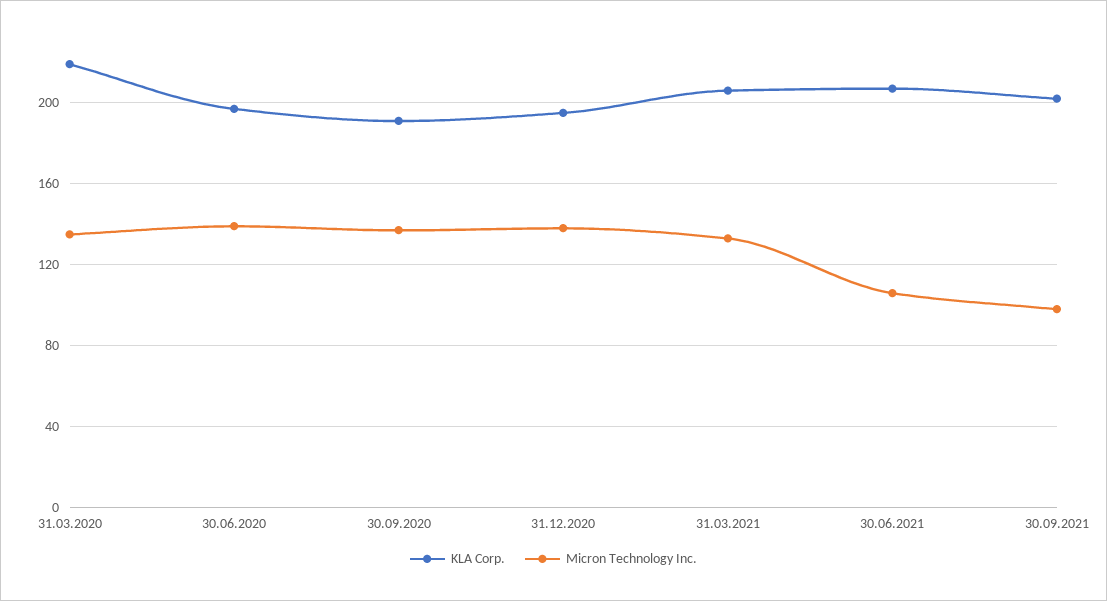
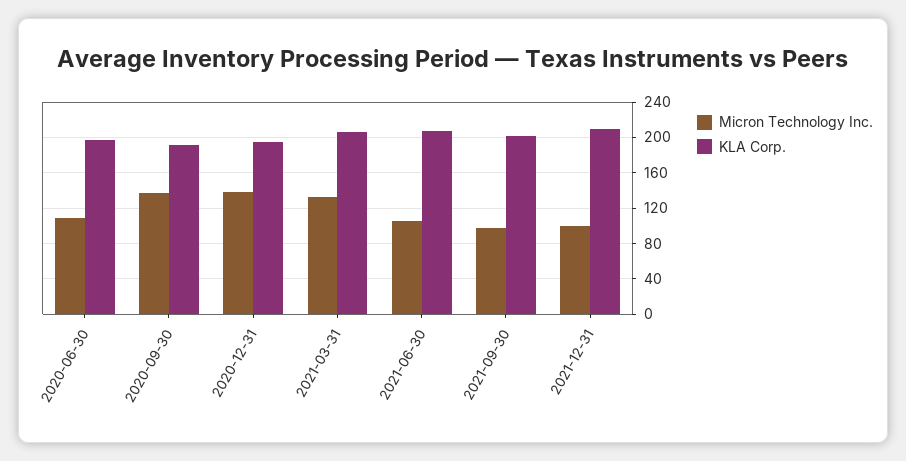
KLA Corp., 31.03.2020: 220 -> none
Micron Technology Inc., 31.03.2020: 135 -> none
Micron Technology Inc., 30.06.2020: 140 -> 110
Micron Technology Inc., 2021-12-31: none -> 100
KLA Corp., 2021-12-31: none -> 210

